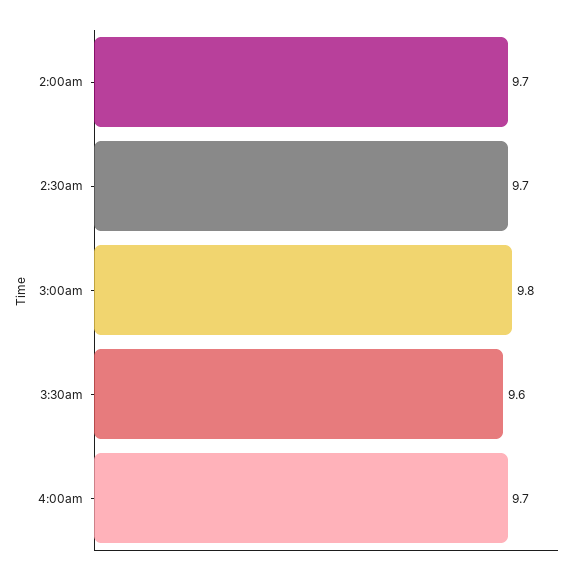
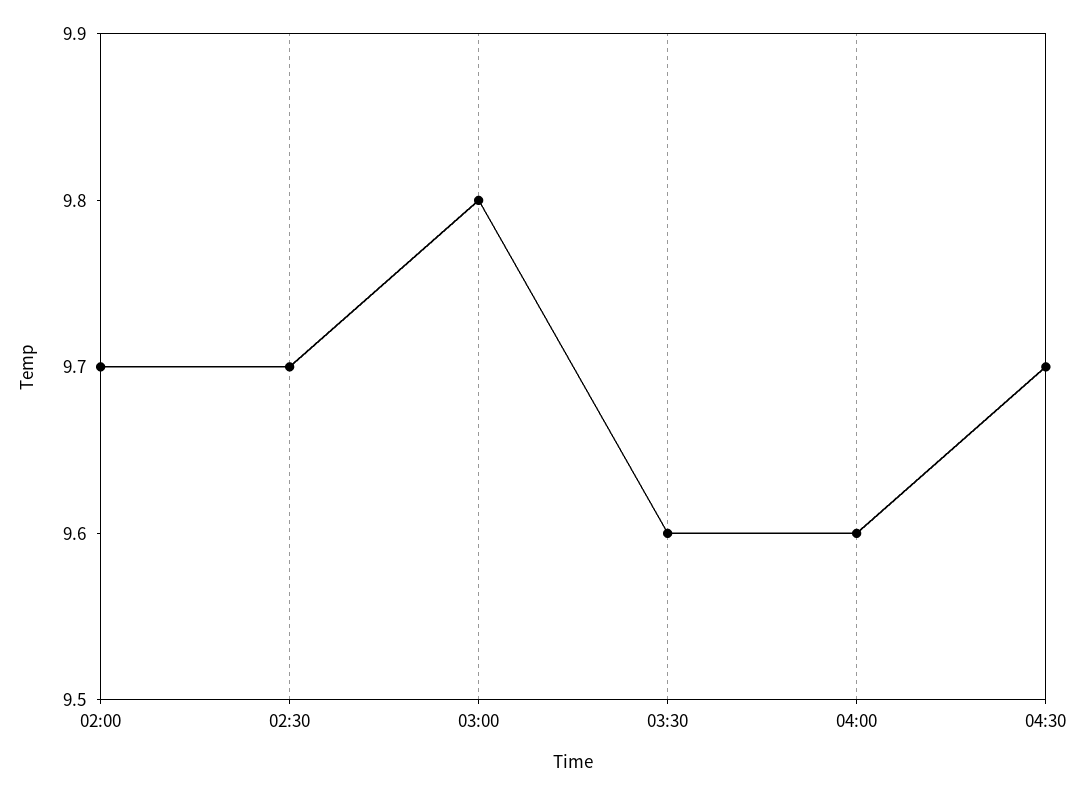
4:00am: 9.7 -> 9.6
04:30: none -> 9.7

